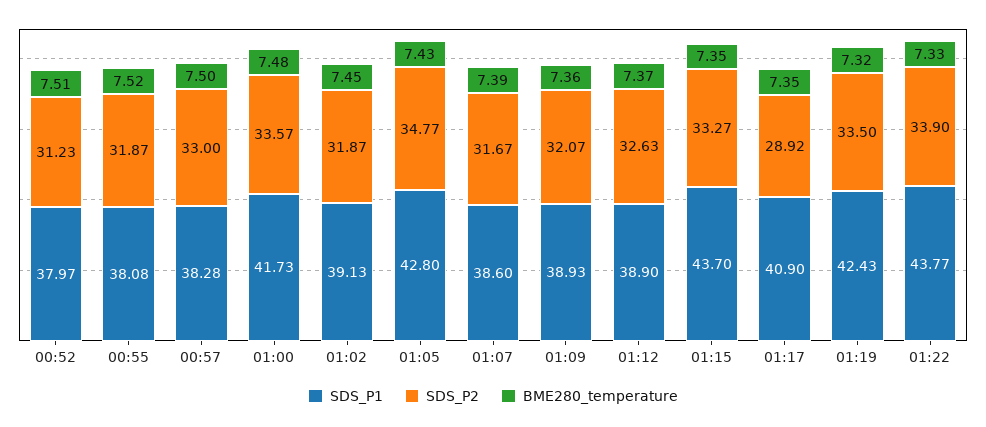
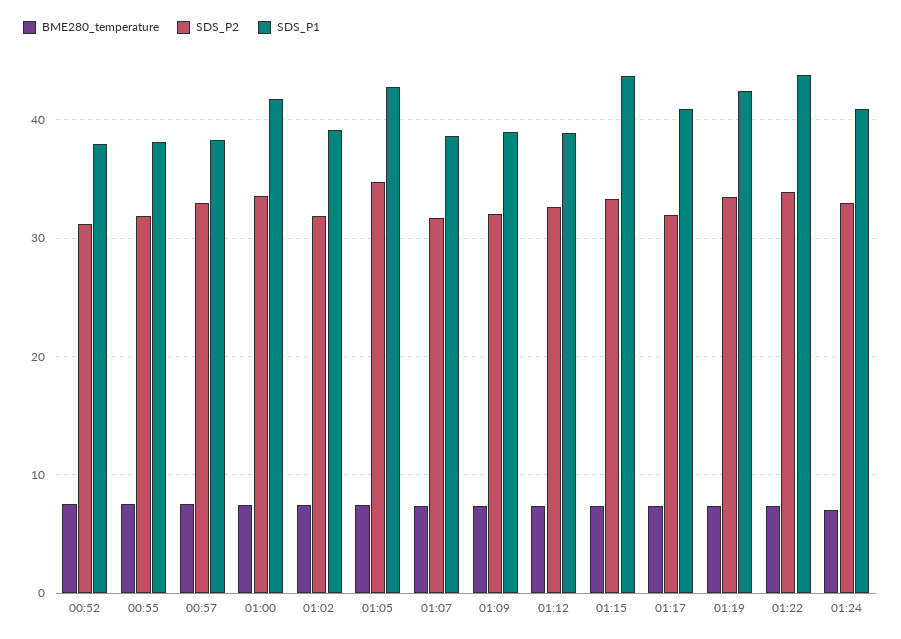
SDS_P2, 01:17: 28.92 -> 32
BME280_temperature, 01:24: none -> 7
SDS_P2, 01:24: none -> 33
SDS_P1, 01:24: none -> 41

